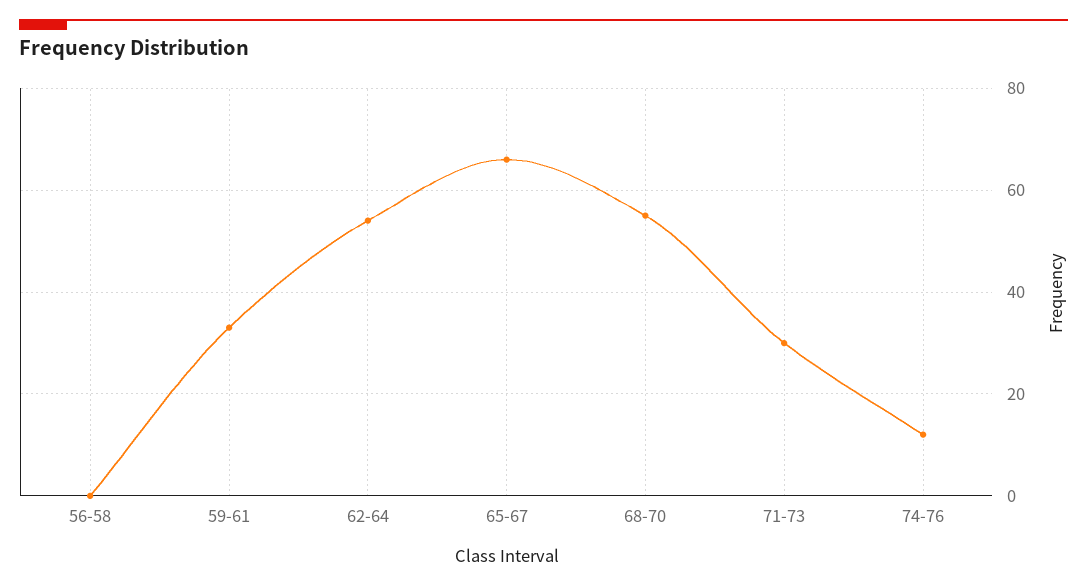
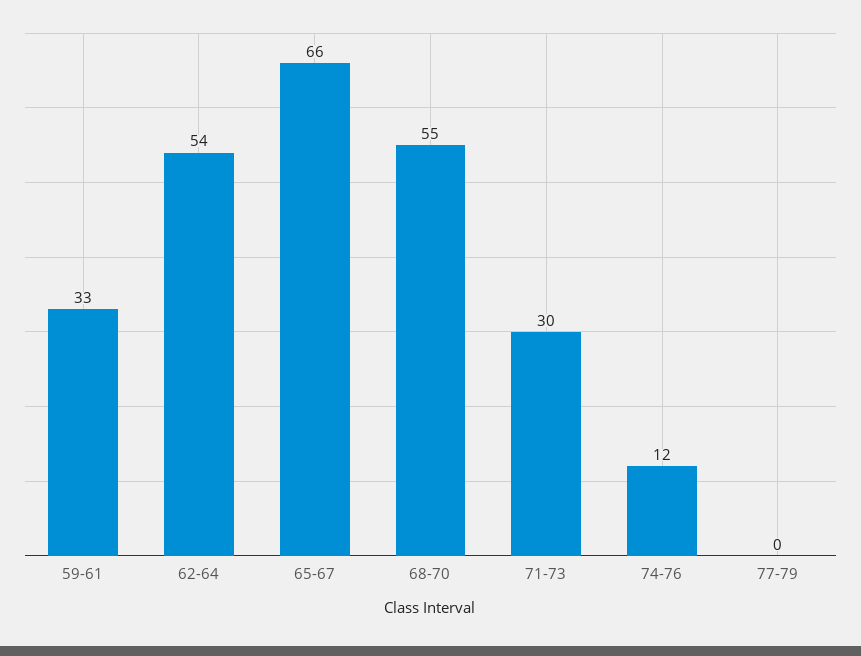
56-58: 0 -> none
77-79: none -> 0

